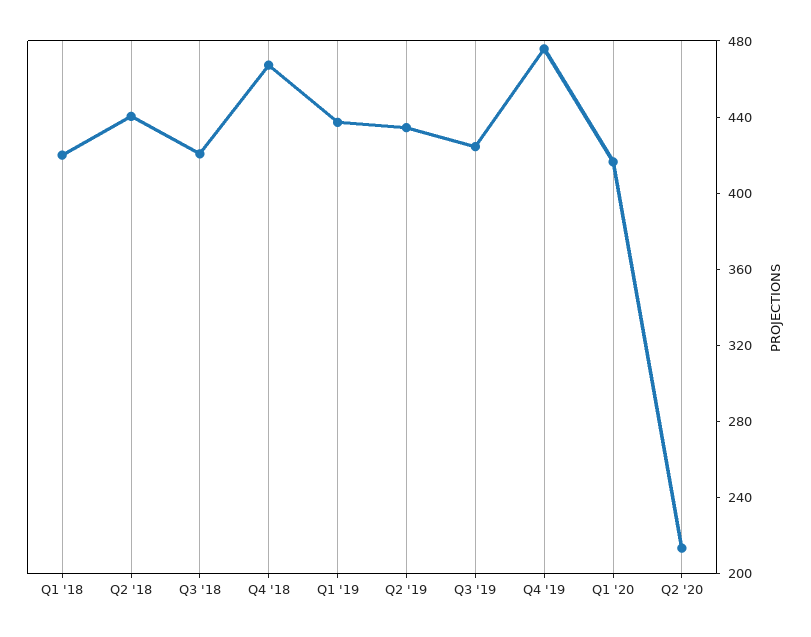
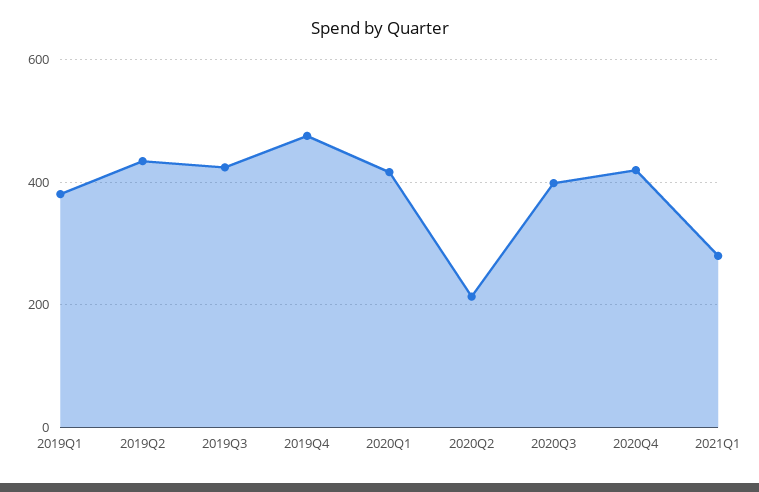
Q1 '18: 420 -> none
Q2 '18: 440 -> none
Q3 '18: 420 -> none
Q4 '18: 470 -> none
Q1 '19: 440 -> 380
2020Q3: none -> 400
2020Q4: none -> 420
2021Q1: none -> 280

